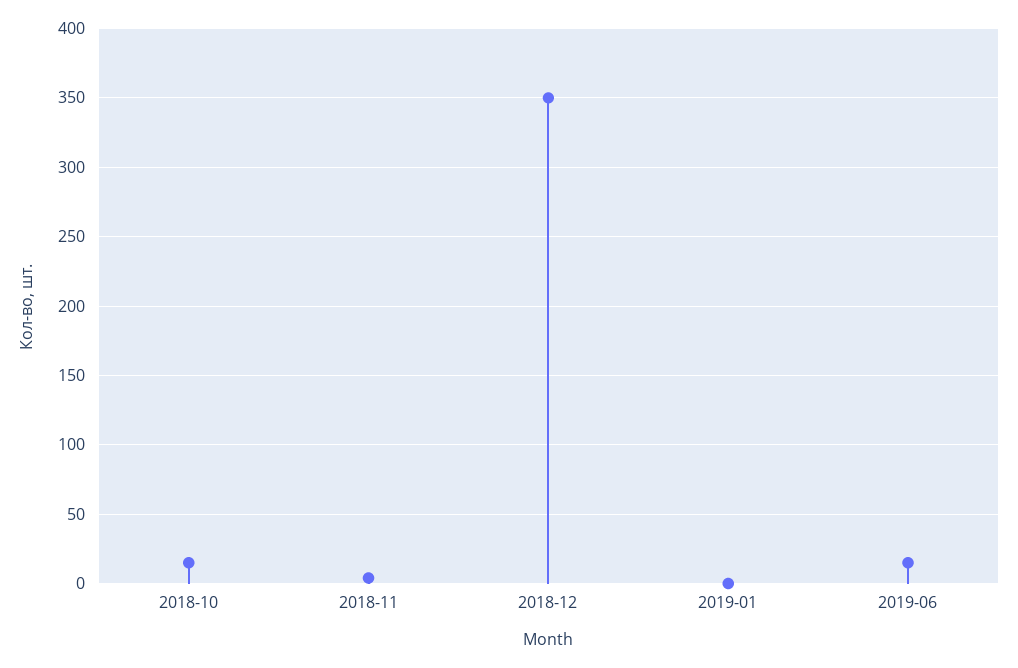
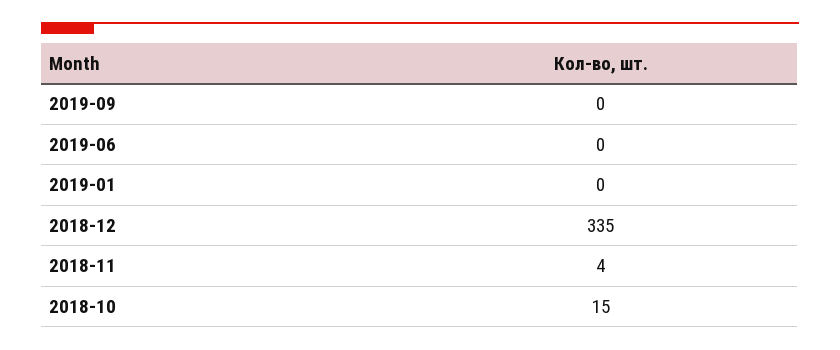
2018-12: 350 -> 335
2019-06: 15 -> 0
2019-09: none -> 0

